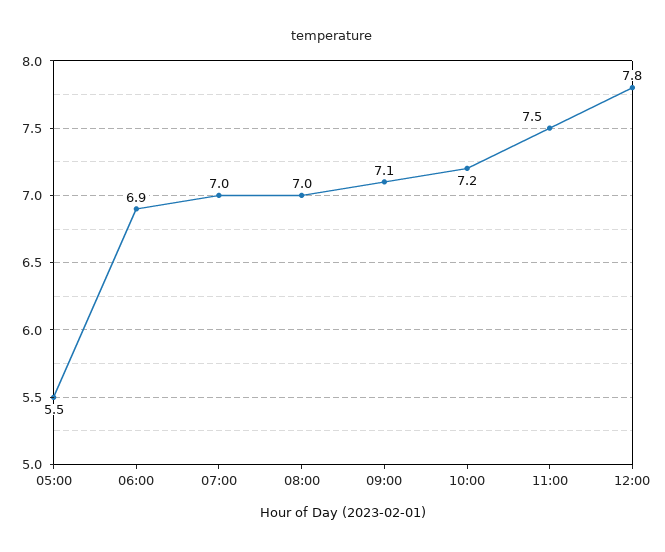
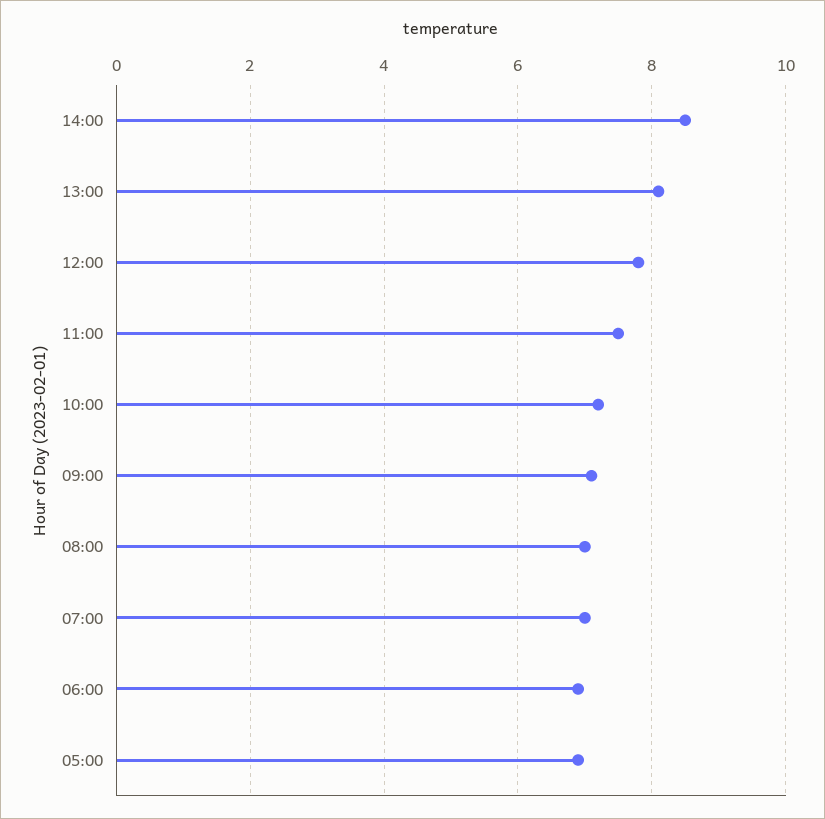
05:00: 5.5 -> 7
14:00: none -> 8.5
13:00: none -> 8

